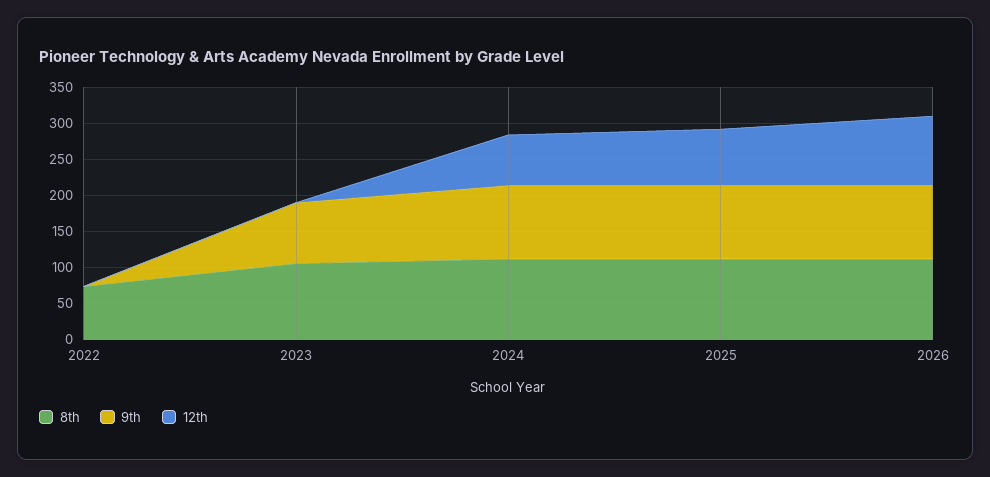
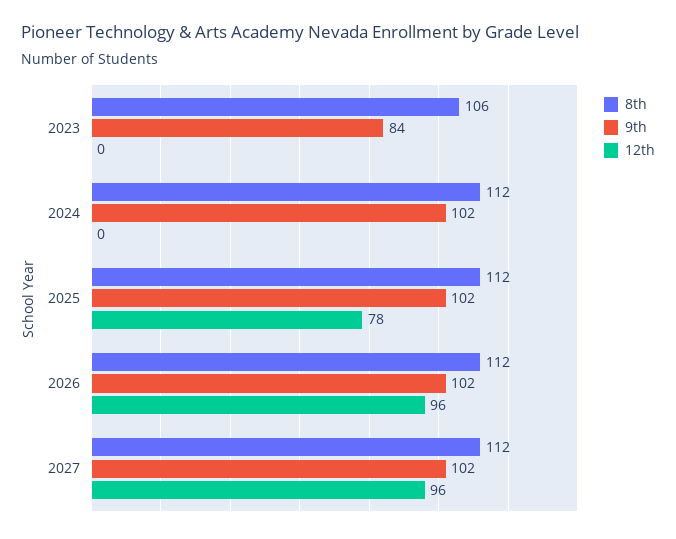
8th, 2022: 75 -> none
9th, 2022: 0 -> none
12th, 2022: 0 -> none
12th, 2024: 75 -> 0
8th, 2027: none -> 112
9th, 2027: none -> 102
12th, 2027: none -> 96

